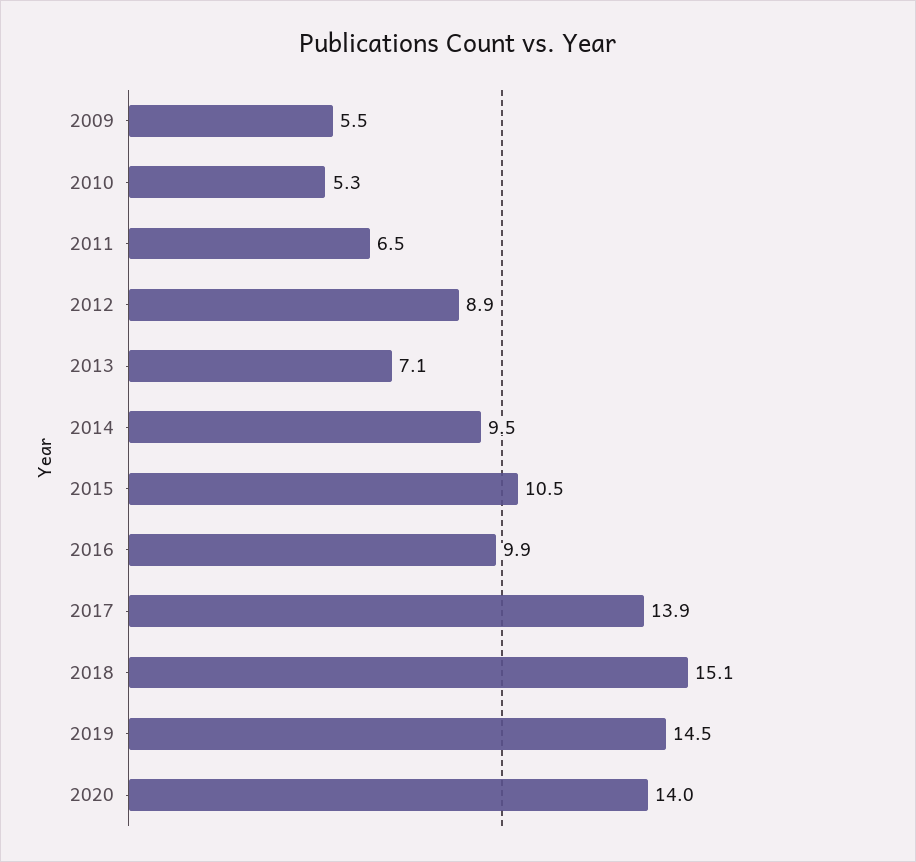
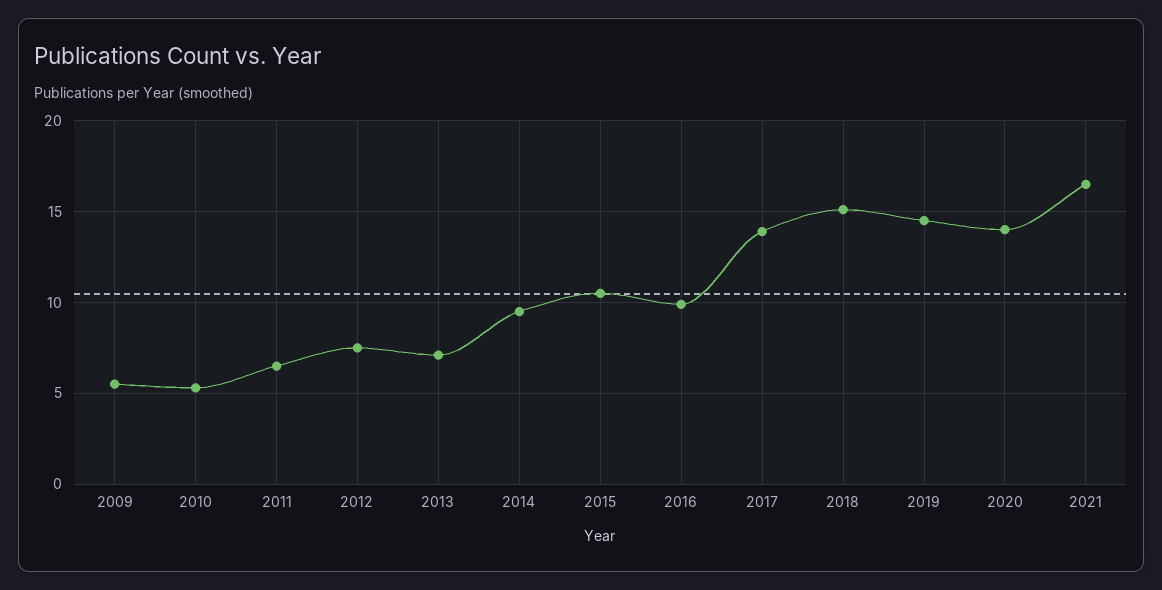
2012: 8.9 -> 7.5
2021: none -> 16.5

